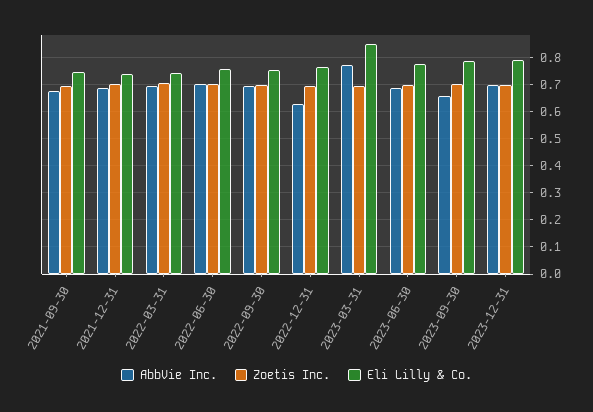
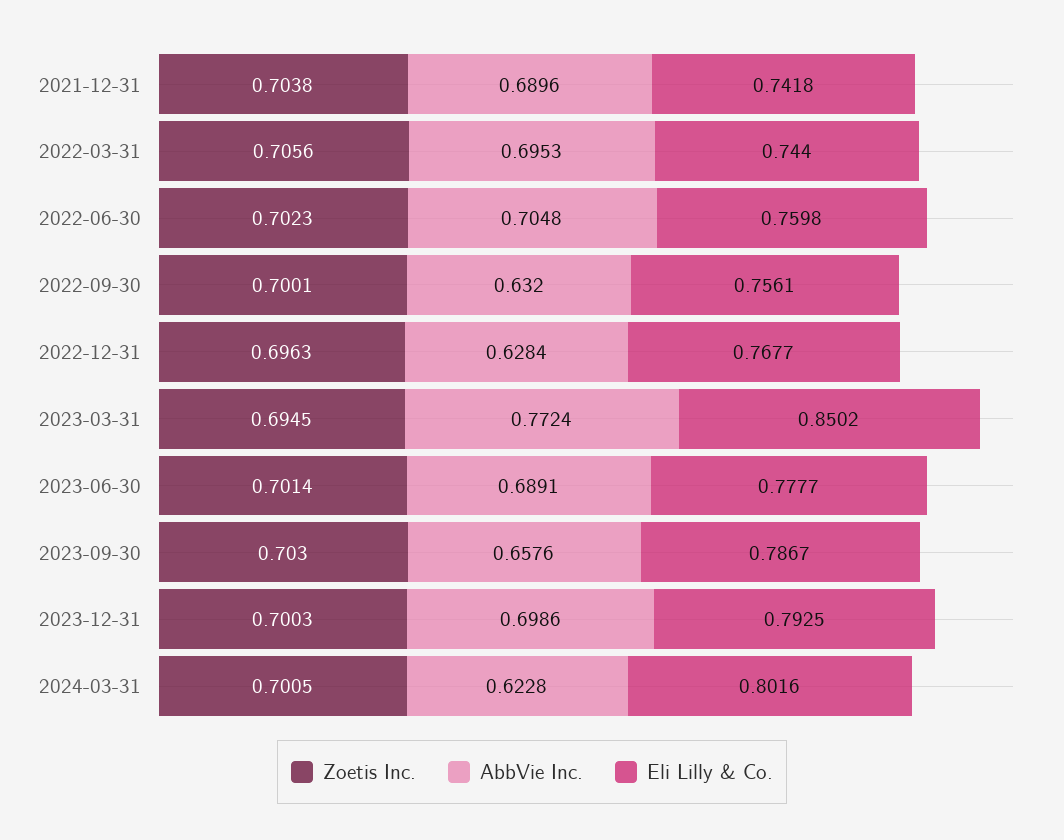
AbbVie Inc., 2021-09-30: 0.675 -> none
Zoetis Inc., 2021-09-30: 0.7 -> none
Eli Lilly & Co., 2021-09-30: 0.75 -> none
AbbVie Inc., 2022-09-30: 0.7 -> 0.632
Zoetis Inc., 2024-03-31: none -> 0.7005
AbbVie Inc., 2024-03-31: none -> 0.6228
Eli Lilly & Co., 2024-03-31: none -> 0.8016

